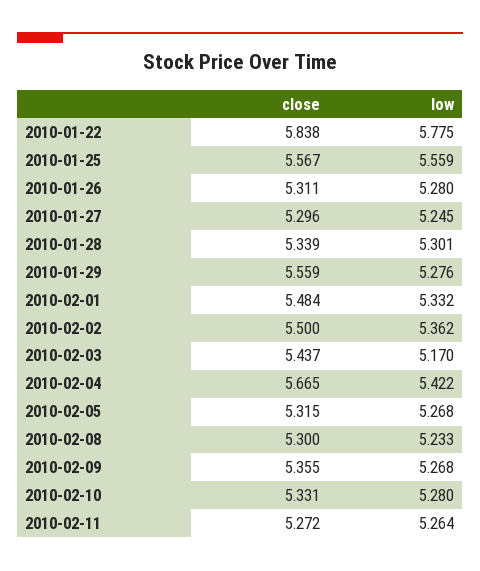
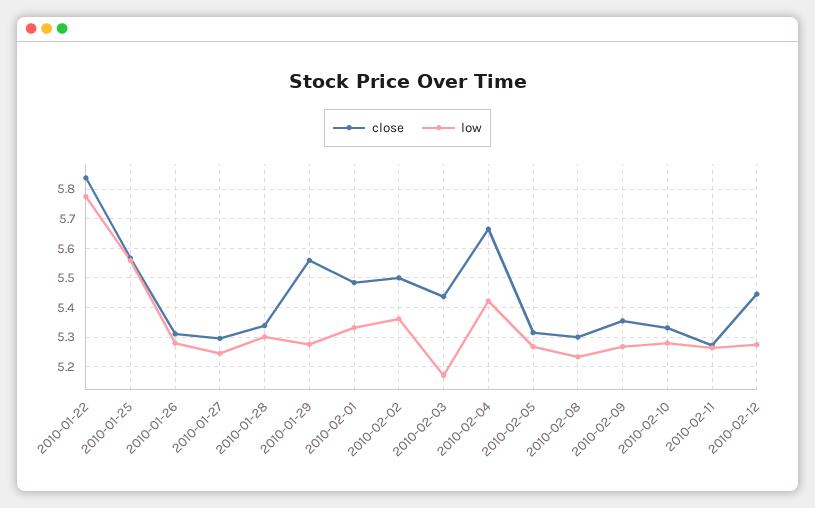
close, 2010-02-12: none -> 5.45
low, 2010-02-12: none -> 5.275

